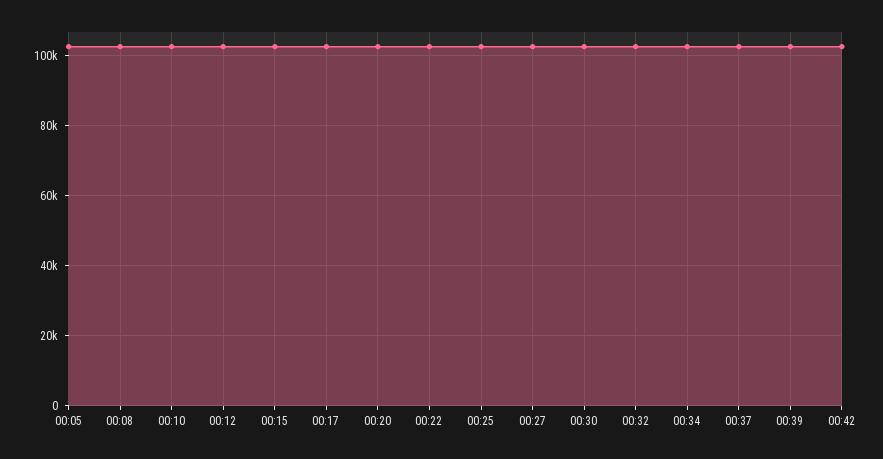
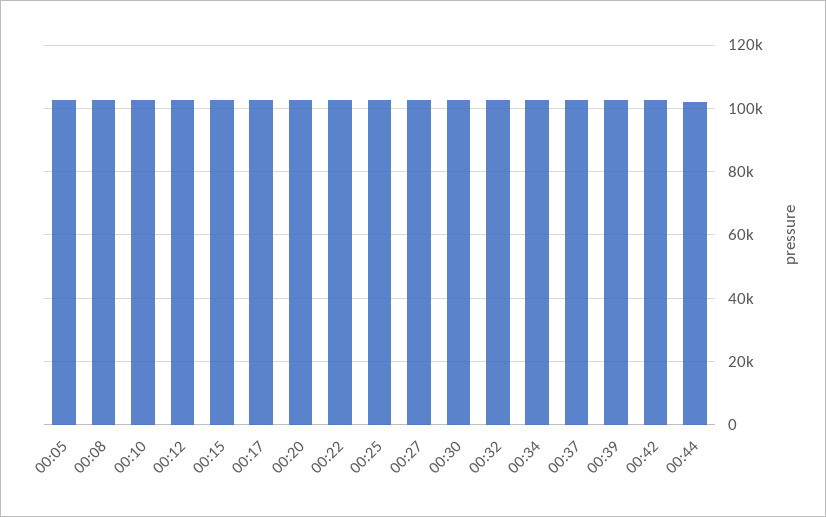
00:44: none -> 102000

